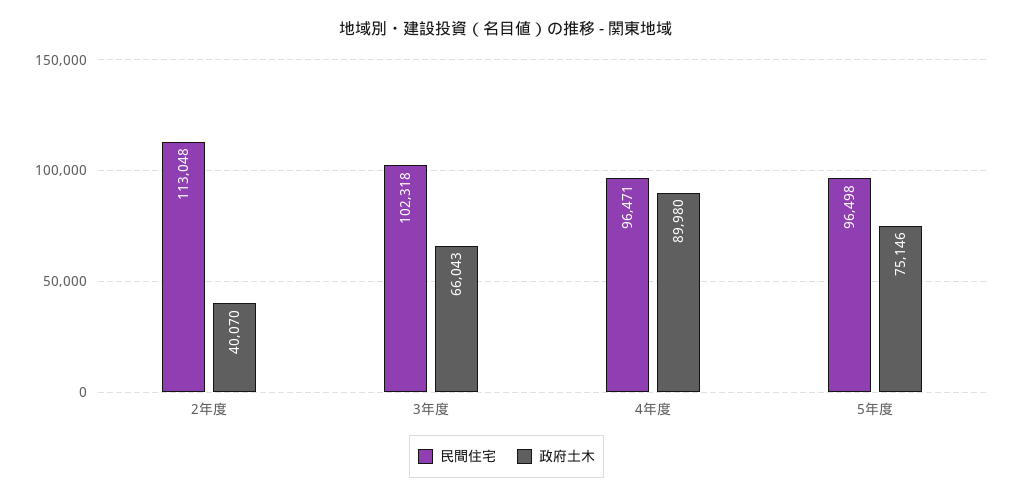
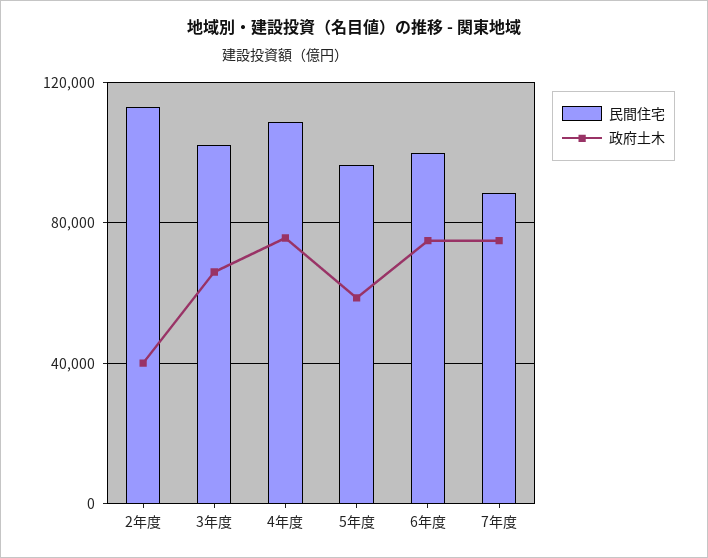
民間住宅, 4年度: 96471 -> 110000
政府土木, 4年度: 89980 -> 75000
政府土木, 5年度: 75146 -> 60000
民間住宅, 6年度: none -> 100000
政府土木, 6年度: none -> 75000
民間住宅, 7年度: none -> 90000
政府土木, 7年度: none -> 75000

